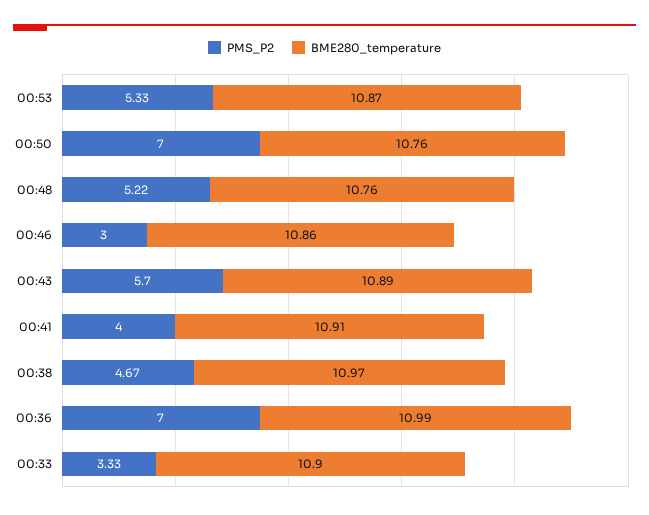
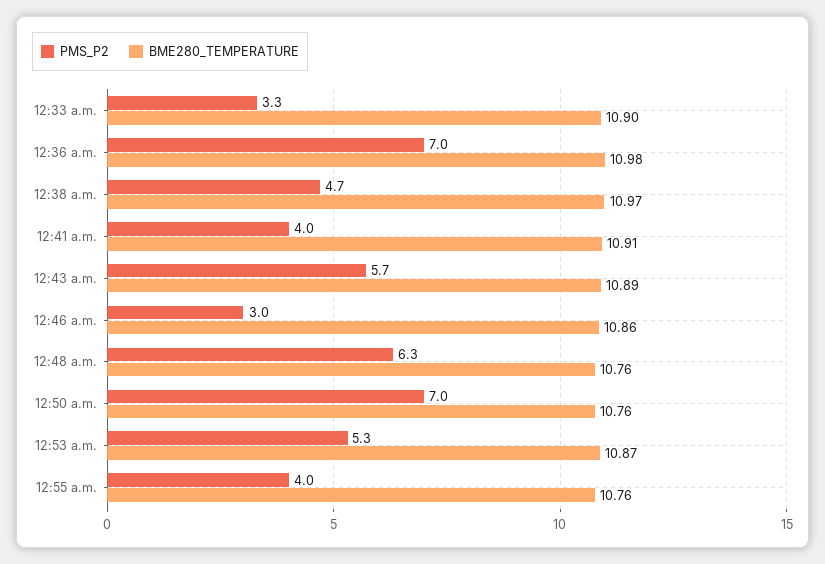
PMS_P2, 00:48: 5.22 -> 6.3
BME280_temperature, 00:36: 10.99 -> 10.98
PMS_P2, 12:55 a.m.: none -> 4
BME280_temperature, 12:55 a.m.: none -> 10.76

